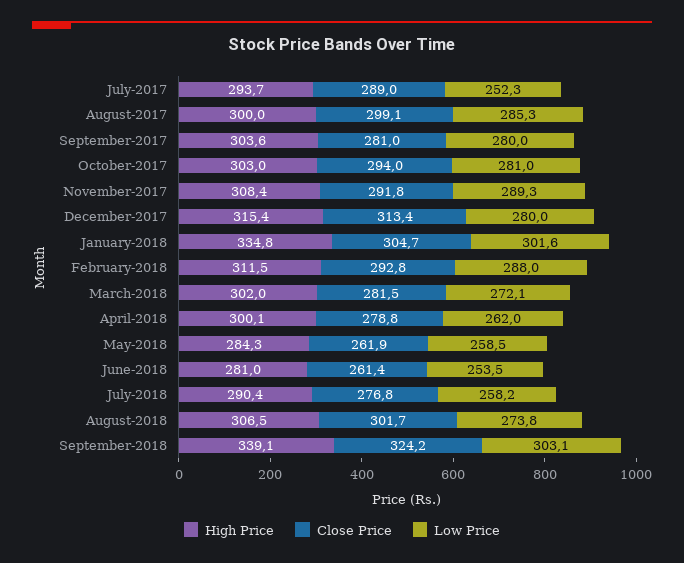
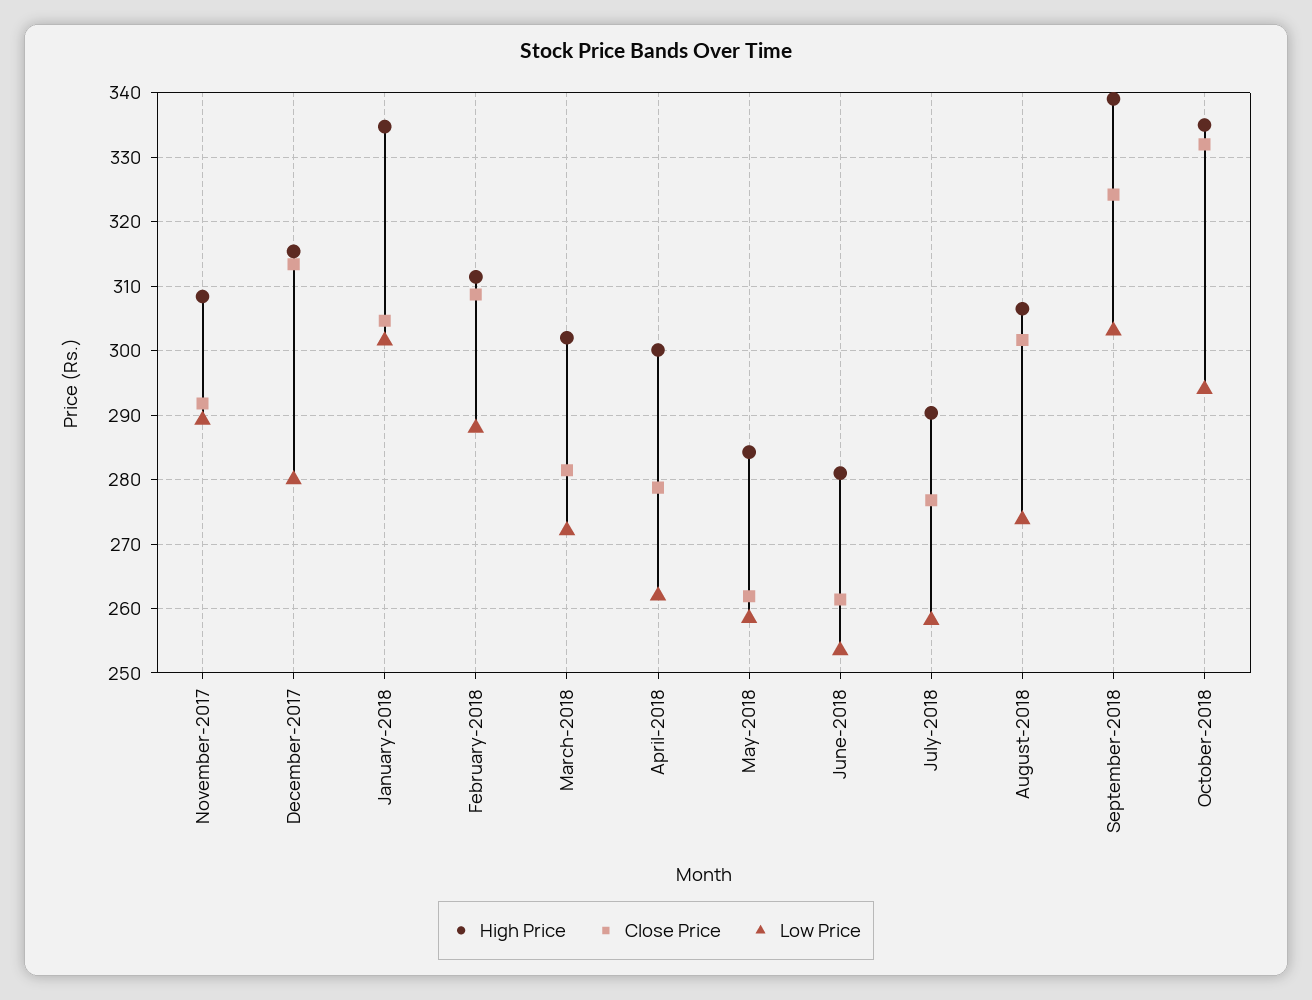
High Price, July-2017: 293.7 -> none
Close Price, July-2017: 289 -> none
Low Price, July-2017: 252.3 -> none
High Price, August-2017: 300 -> none
Close Price, August-2017: 299.1 -> none
Low Price, August-2017: 285.3 -> none
High Price, September-2017: 303.6 -> none
Close Price, September-2017: 281 -> none
Low Price, September-2017: 280 -> none
High Price, October-2017: 303 -> none
Close Price, October-2017: 294 -> none
Low Price, October-2017: 281 -> none
Close Price, February-2018: 292.8 -> 309
High Price, October-2018: none -> 335
Close Price, October-2018: none -> 332
Low Price, October-2018: none -> 294

